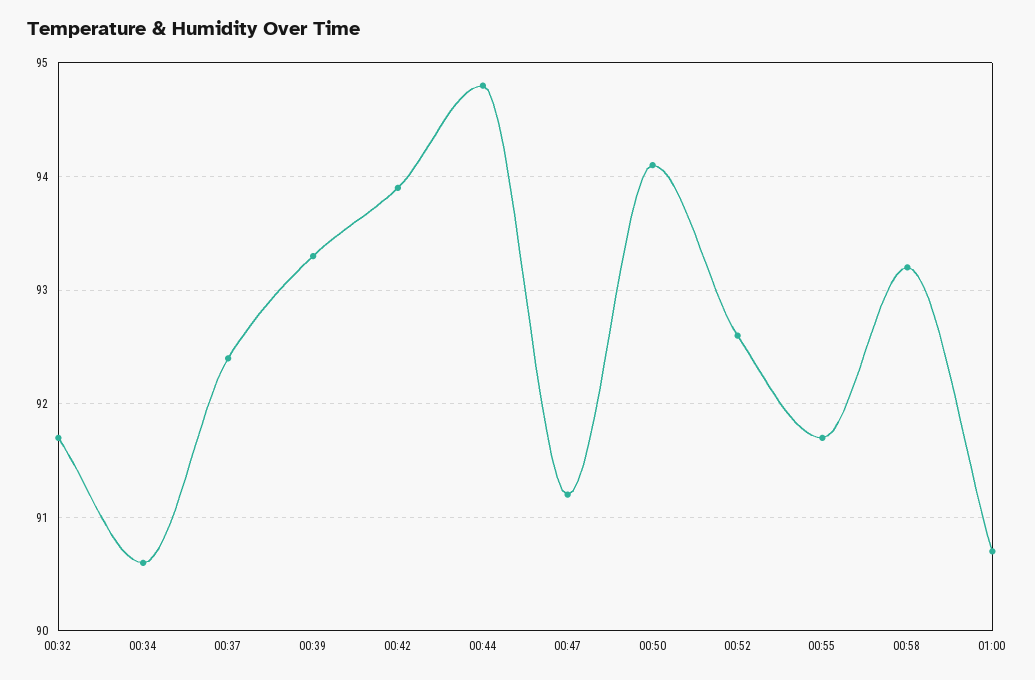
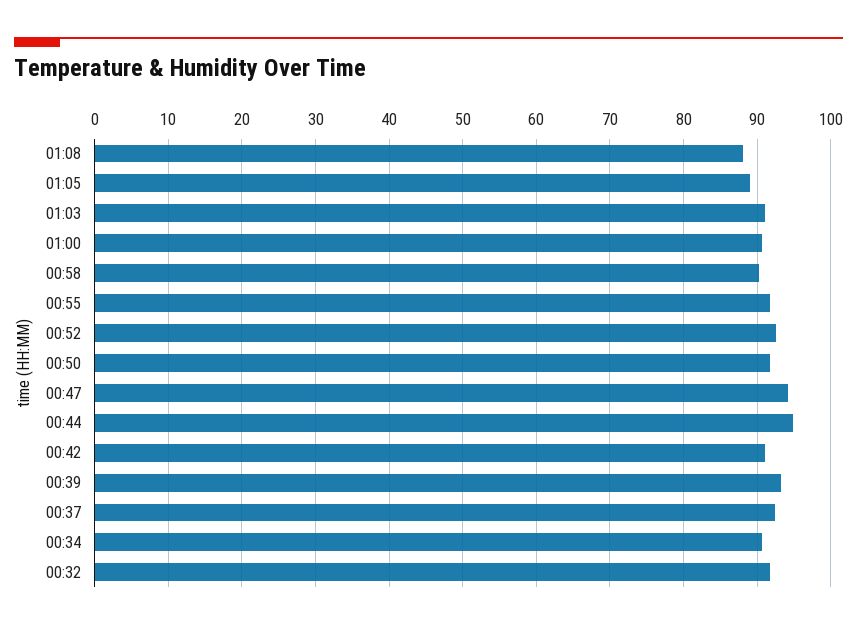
00:42: 93.9 -> 91
00:47: 91.2 -> 94
00:50: 94.1 -> 92
00:58: 93.2 -> 90
01:08: none -> 88
01:05: none -> 89
01:03: none -> 91

